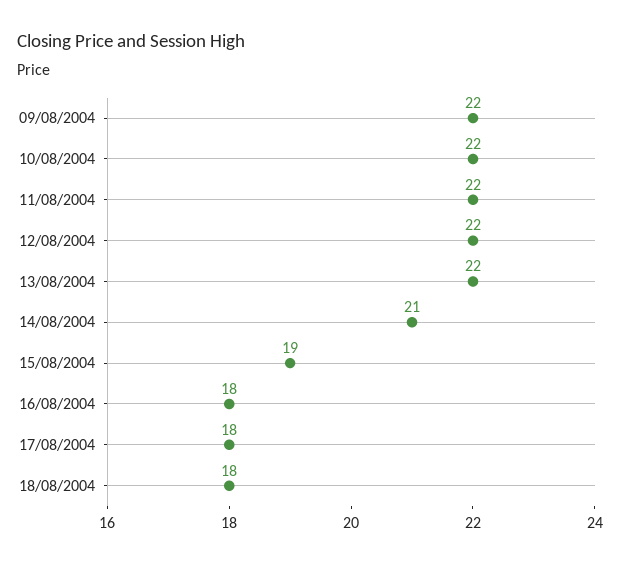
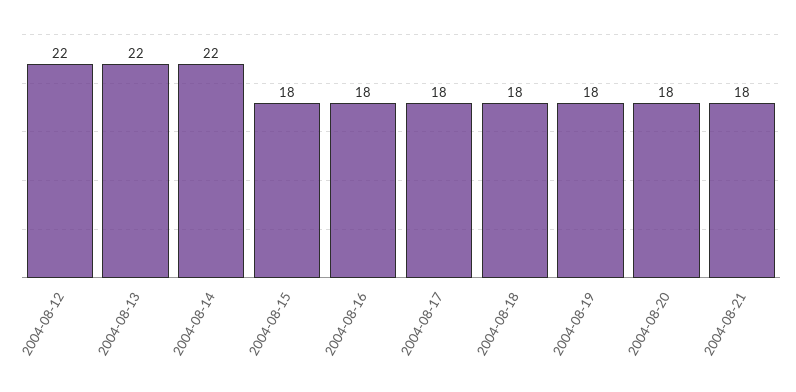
09/08/2004: 22 -> none
10/08/2004: 22 -> none
11/08/2004: 22 -> none
14/08/2004: 21 -> 22
15/08/2004: 19 -> 18
2004-08-19: none -> 18
2004-08-20: none -> 18
2004-08-21: none -> 18

